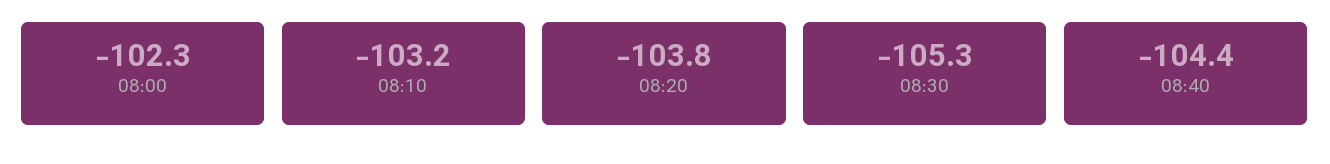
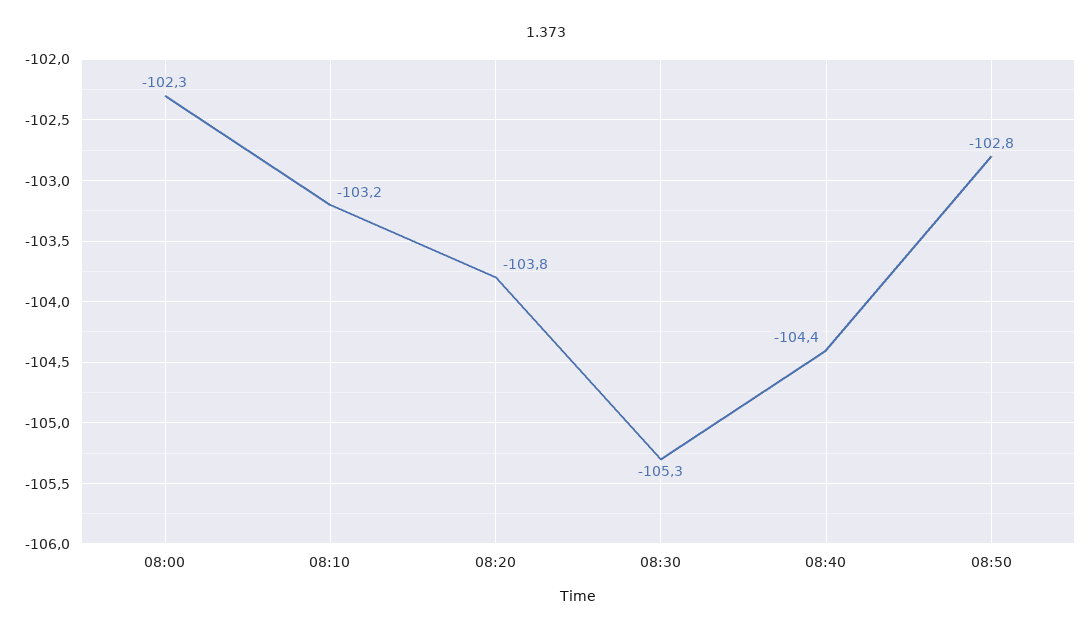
08:50: none -> -102.8

